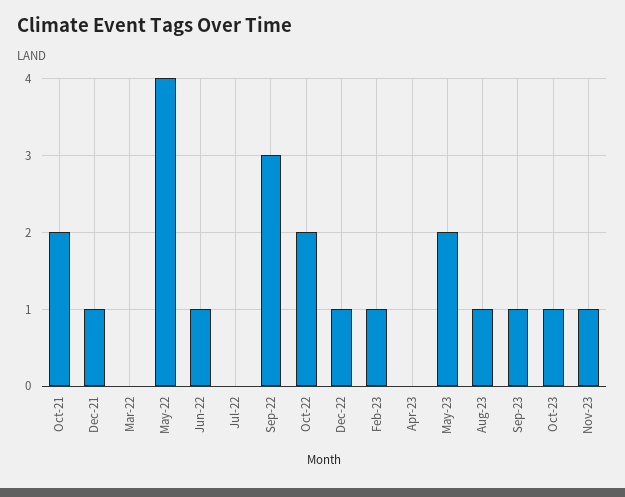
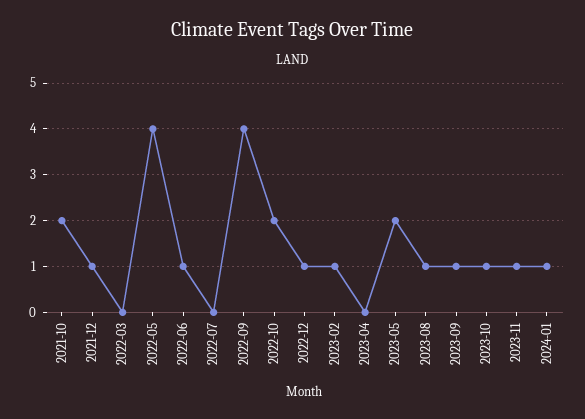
Sep-22: 3 -> 4
2024-01: none -> 1

